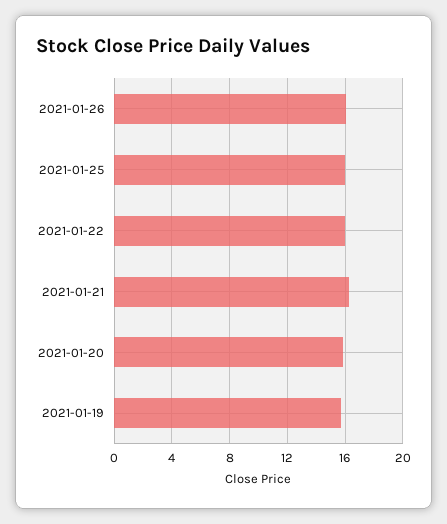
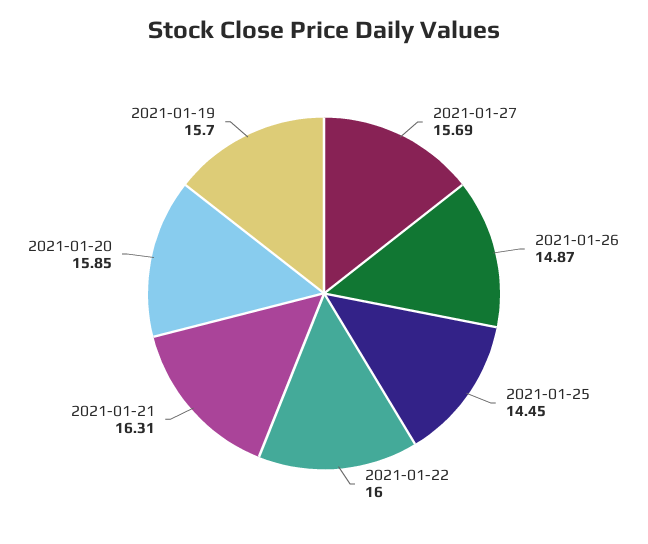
2021-01-26: 16 -> 14.87
2021-01-25: 16 -> 14.45
2021-01-27: none -> 15.69

